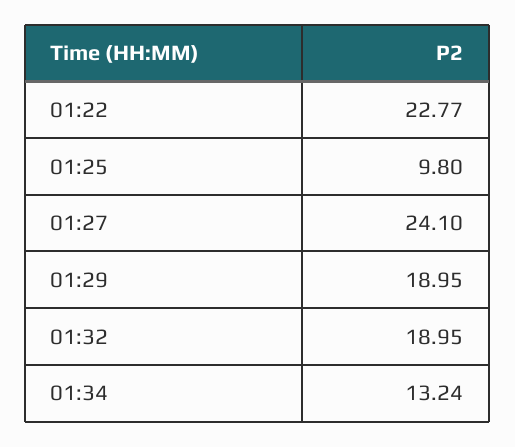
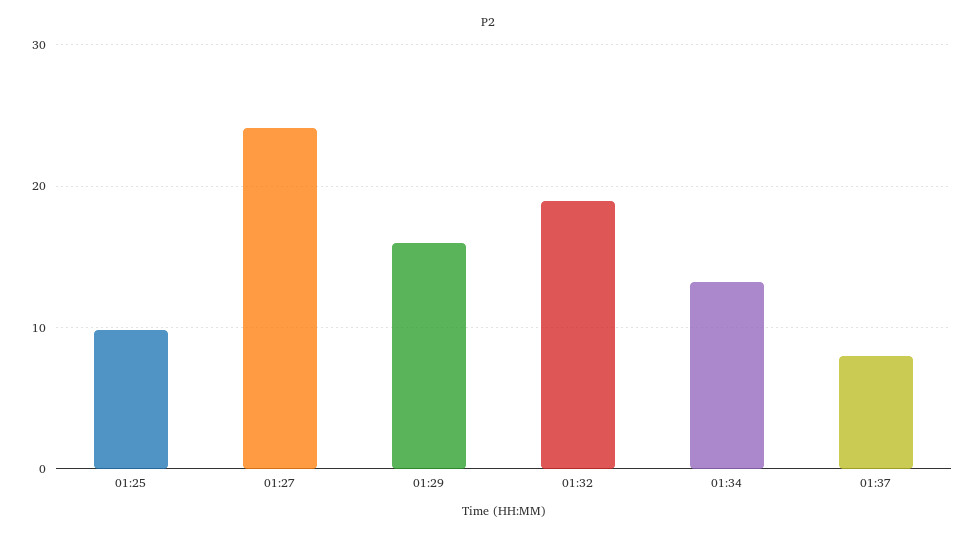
01:22: 22.77 -> none
01:29: 18.95 -> 16
01:37: none -> 8

